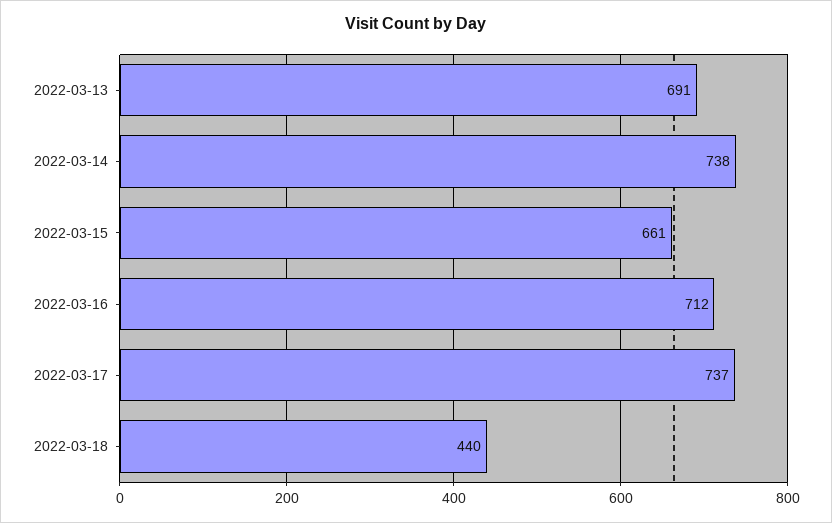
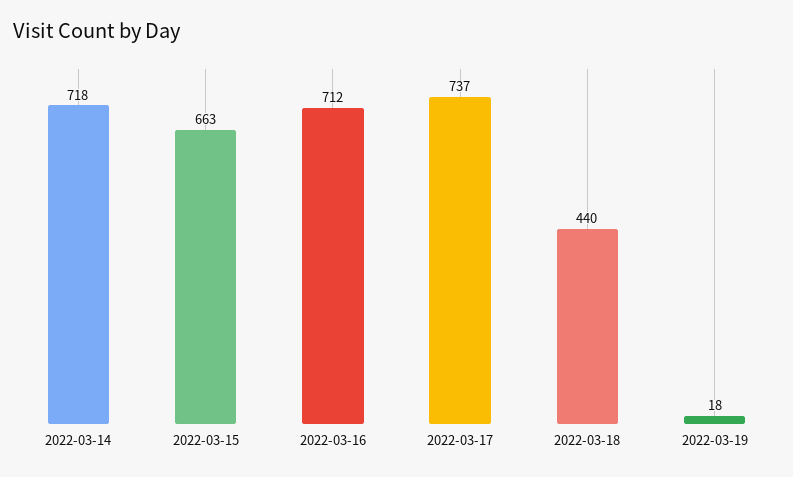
2022-03-13: 691 -> none
2022-03-14: 738 -> 718
2022-03-15: 661 -> 663
2022-03-19: none -> 18

